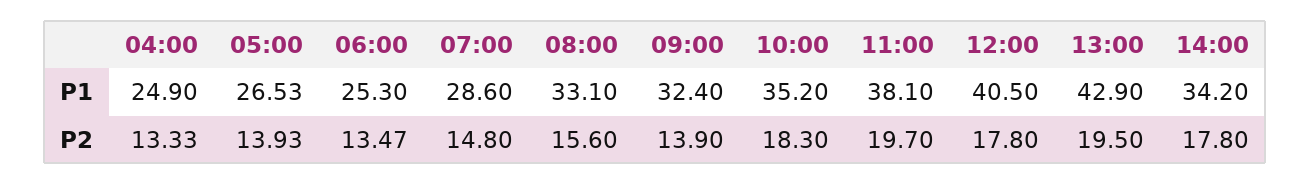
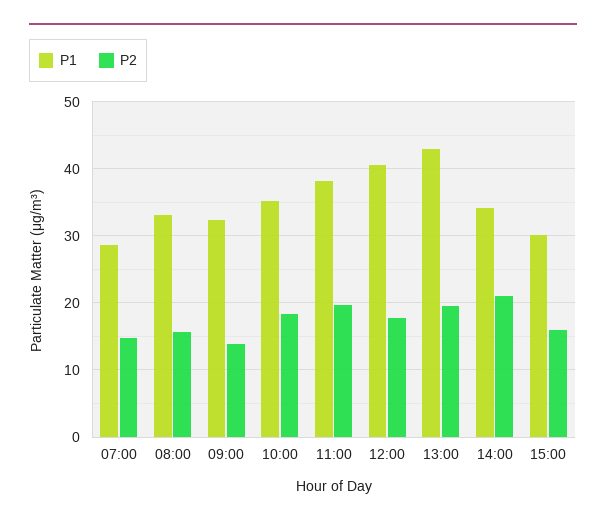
P1, 04:00: 24.9 -> none
P1, 05:00: 26.53 -> none
P1, 06:00: 25.3 -> none
P2, 04:00: 13.33 -> none
P2, 05:00: 13.93 -> none
P2, 06:00: 13.47 -> none
P2, 14:00: 17.8 -> 21
P1, 15:00: none -> 30
P2, 15:00: none -> 16

